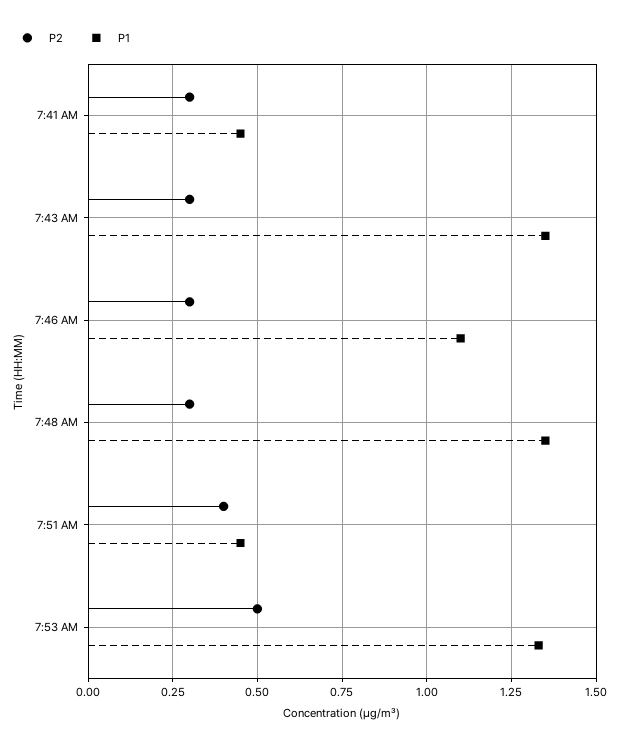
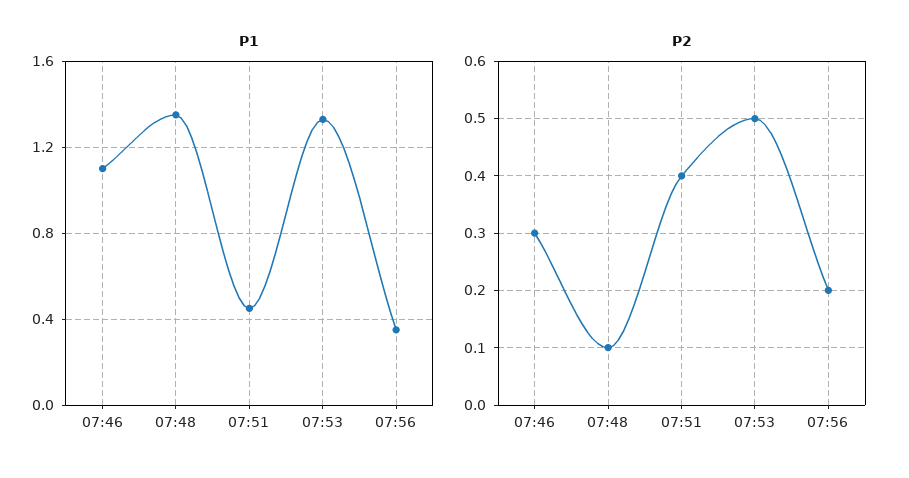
P2, 7:41 AM: 0.3 -> none
P1, 7:41 AM: 0.45 -> none
P2, 7:43 AM: 0.3 -> none
P1, 7:43 AM: 1.35 -> none
P2, 7:48 AM: 0.3 -> 0.1
P1, 07:56: none -> 0.35
P2, 07:56: none -> 0.2

